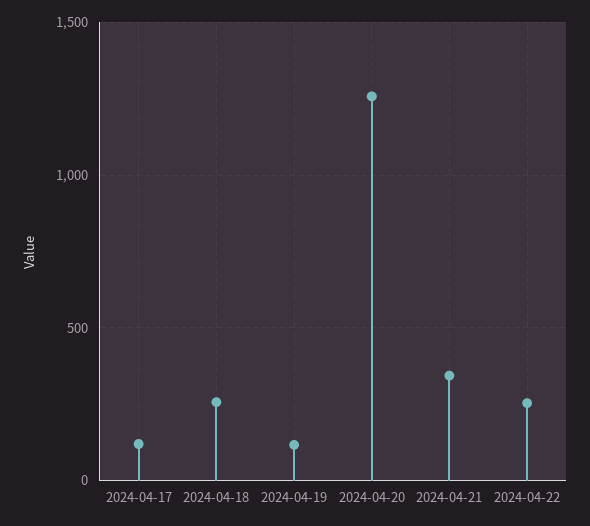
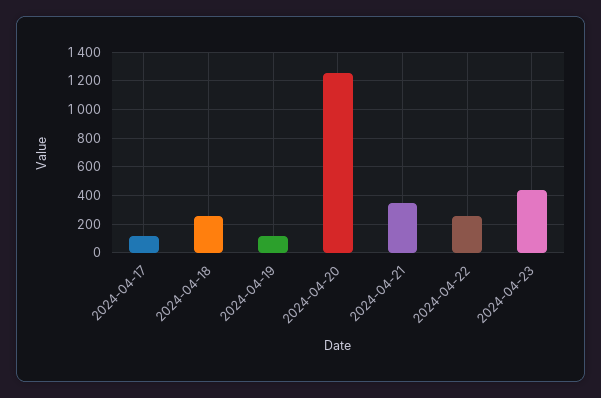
2024-04-23: none -> 450

